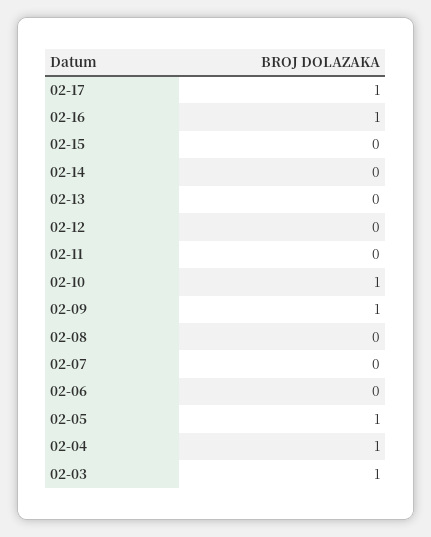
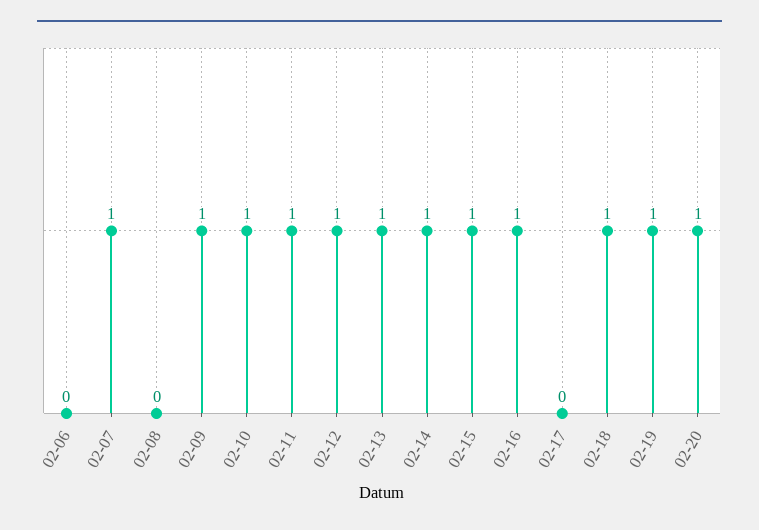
02-17: 1 -> 0
02-15: 0 -> 1
02-14: 0 -> 1
02-13: 0 -> 1
02-12: 0 -> 1
02-11: 0 -> 1
02-07: 0 -> 1
02-05: 1 -> none
02-04: 1 -> none
02-03: 1 -> none
02-18: none -> 1
02-19: none -> 1
02-20: none -> 1

